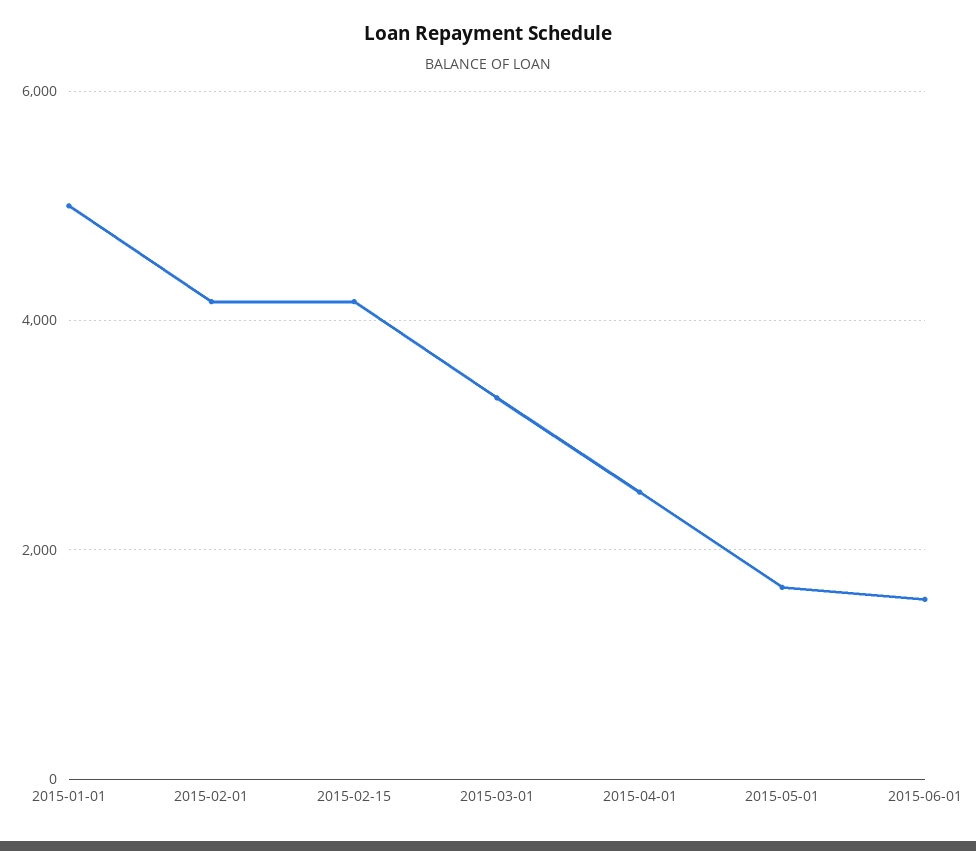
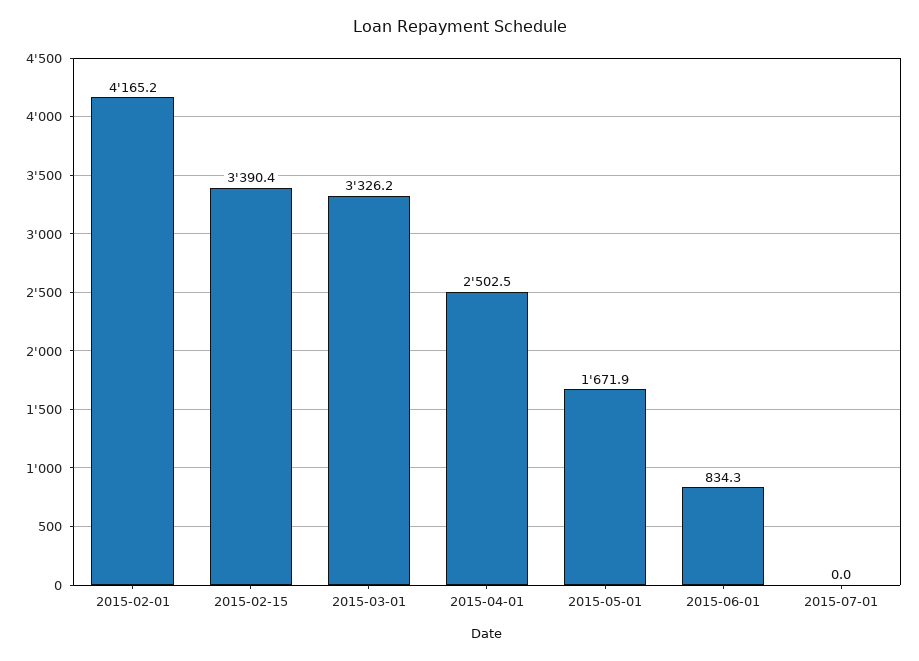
2015-01-01: 5000 -> none
2015-02-15: 4200 -> 3390.4
2015-06-01: 1600 -> 834.3
2015-07-01: none -> 0

